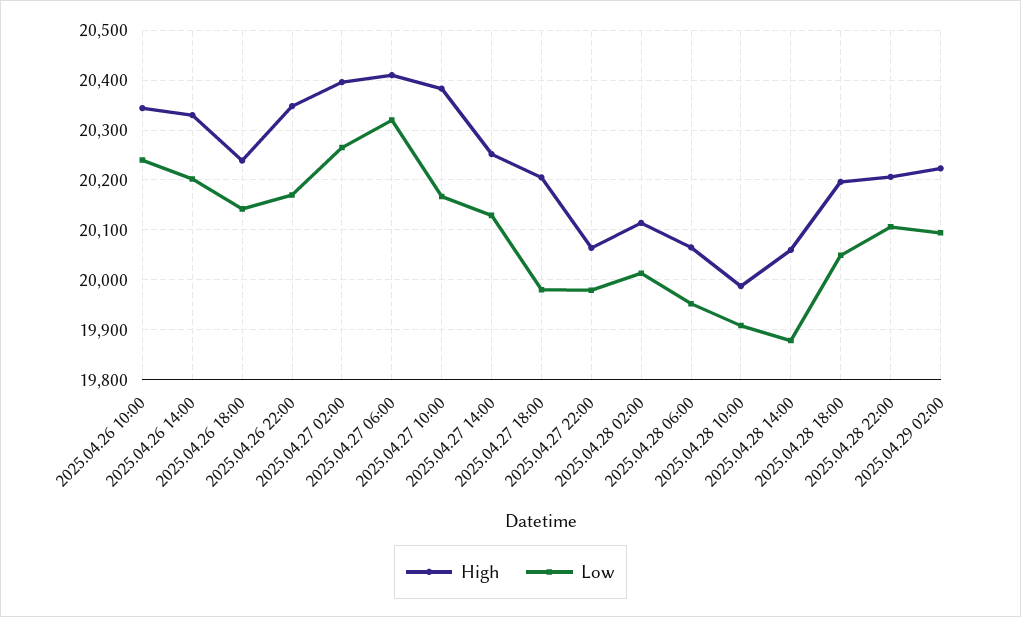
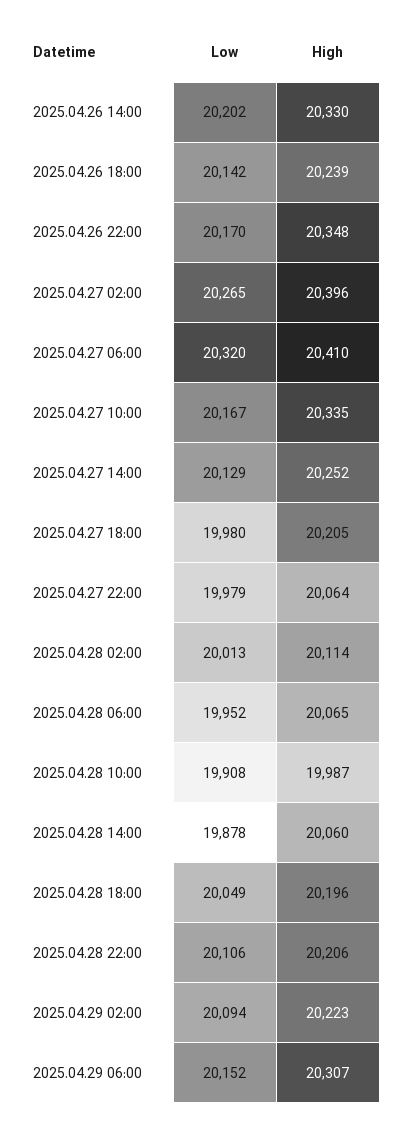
High, 2025.04.26 10:00: 20340 -> none
Low, 2025.04.26 10:00: 20240 -> none
High, 2025.04.27 10:00: 20380 -> 20335
Low, 2025.04.29 06:00: none -> 20152
High, 2025.04.29 06:00: none -> 20307

